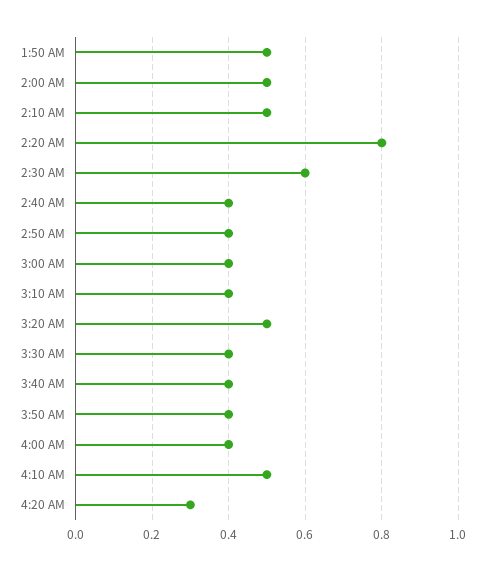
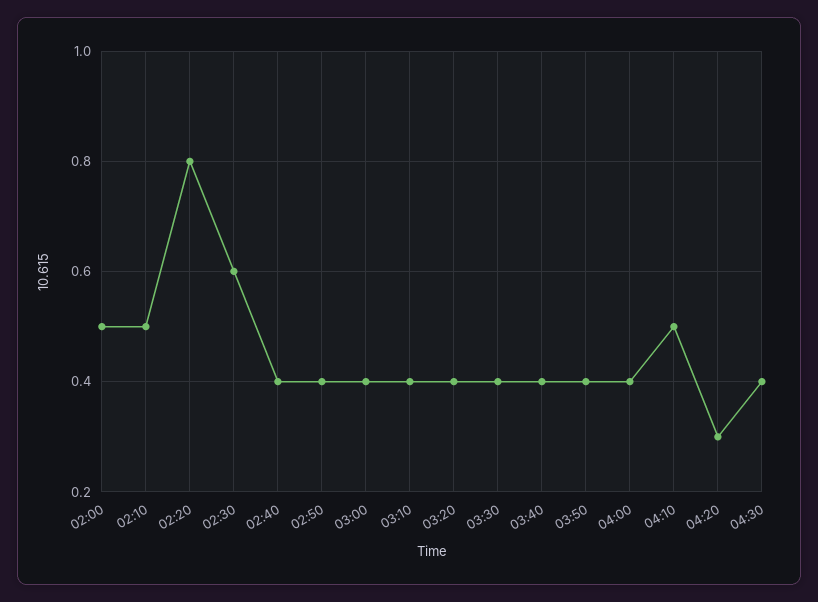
1:50 AM: 0.5 -> none
3:20 AM: 0.5 -> 0.4
04:30: none -> 0.4

